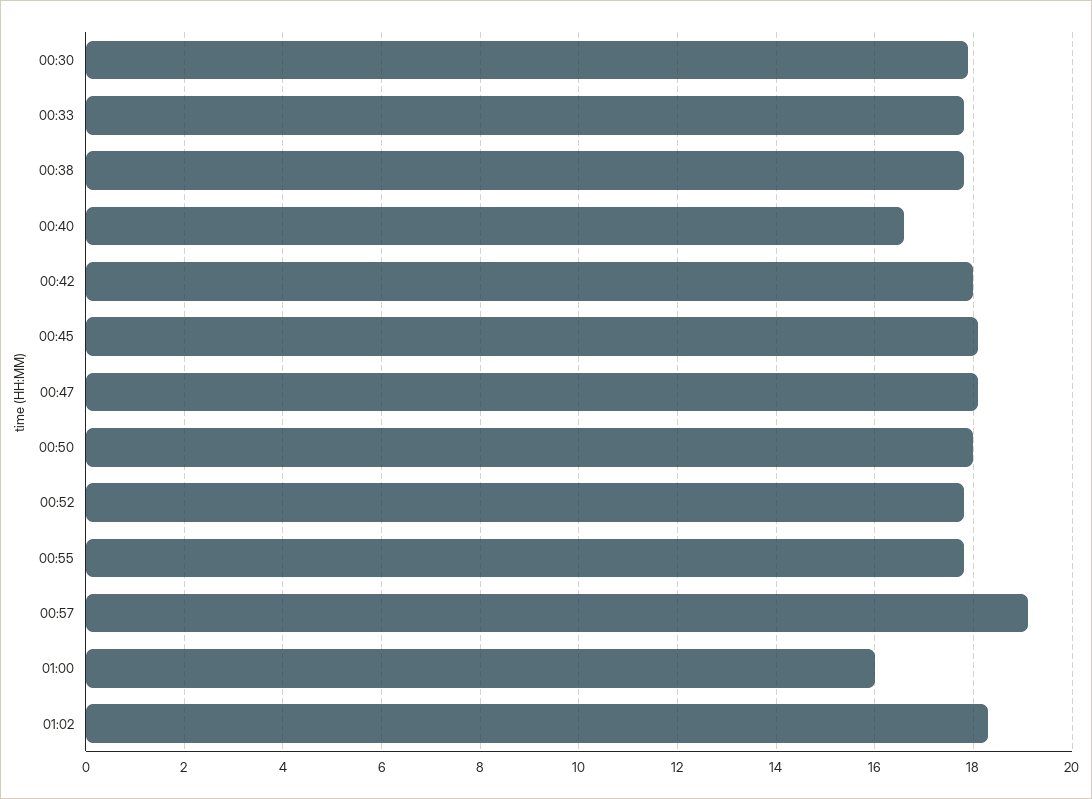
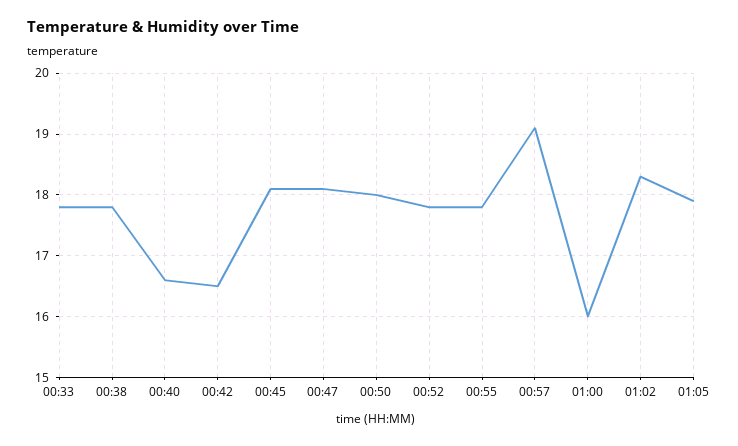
00:30: 18 -> none
00:42: 18 -> 16.5
01:05: none -> 17.9

